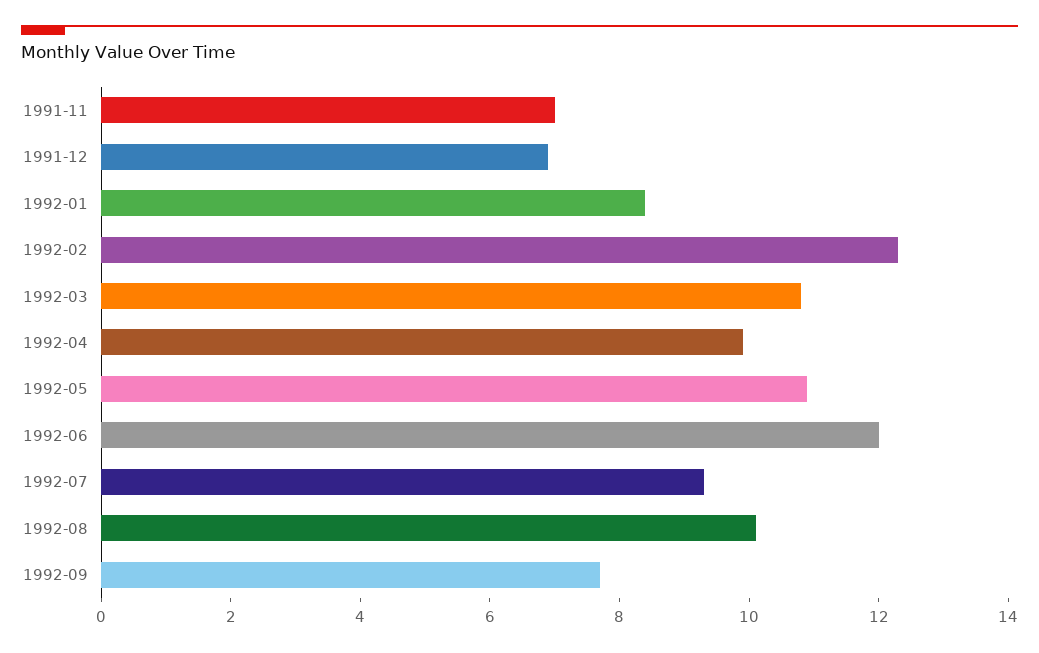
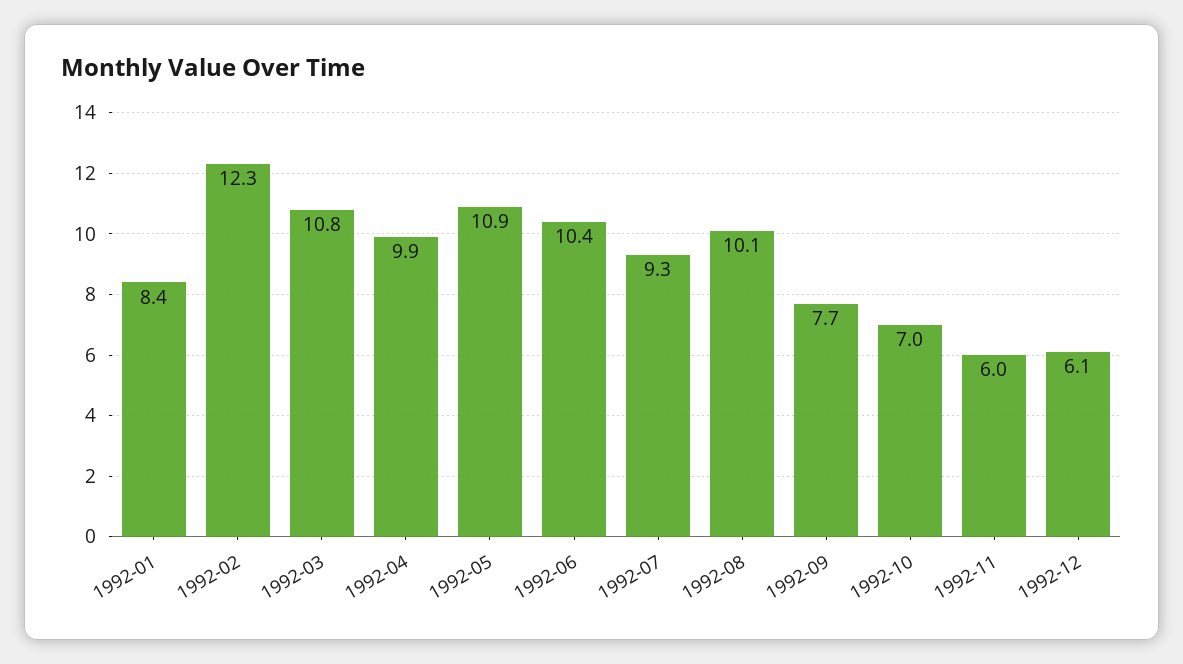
1991-11: 7 -> none
1991-12: 7 -> none
1992-06: 12 -> 10.4
1992-10: none -> 7
1992-11: none -> 6
1992-12: none -> 6.1

